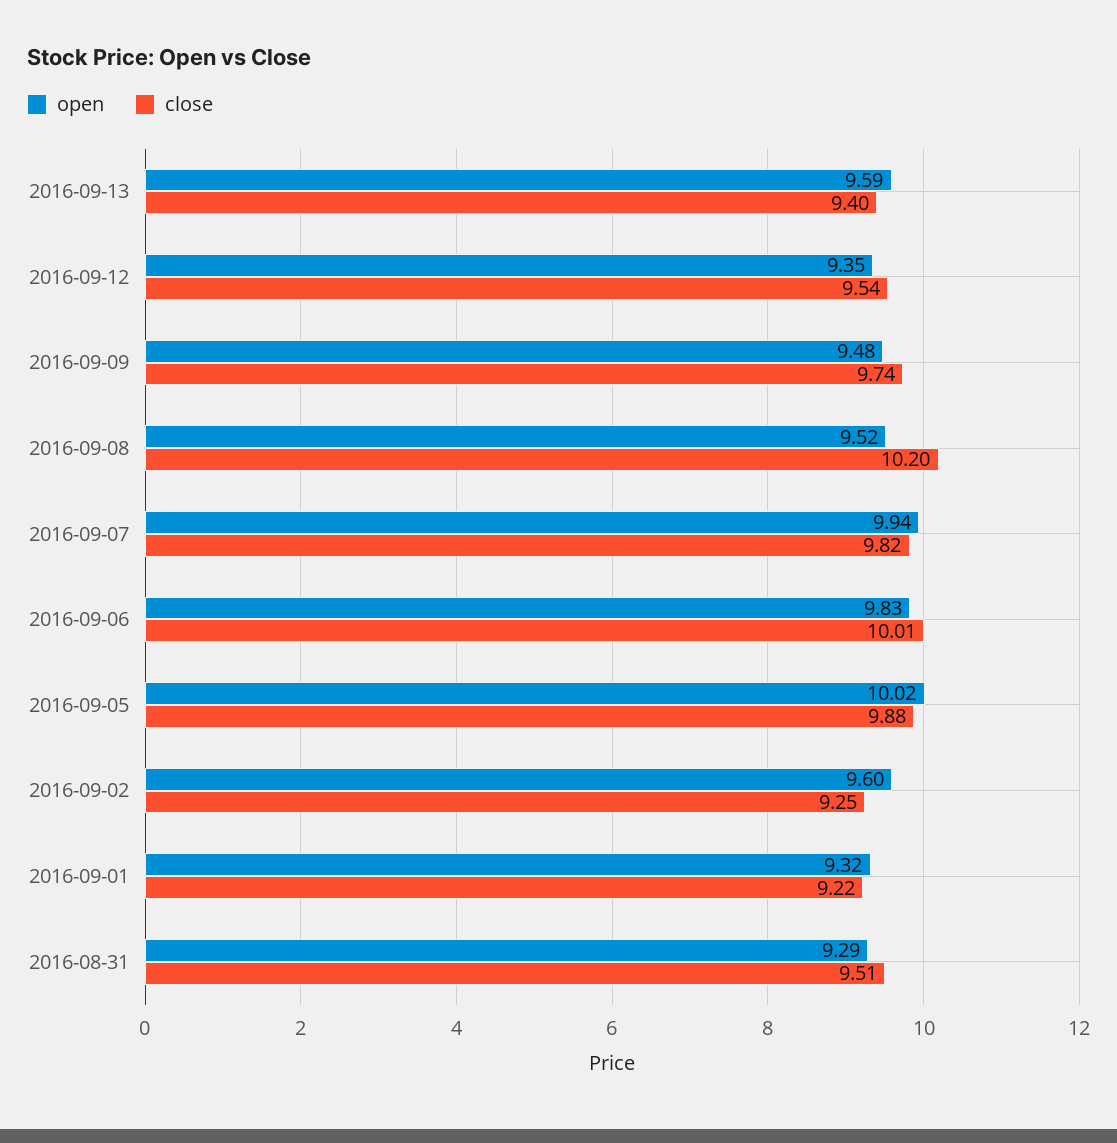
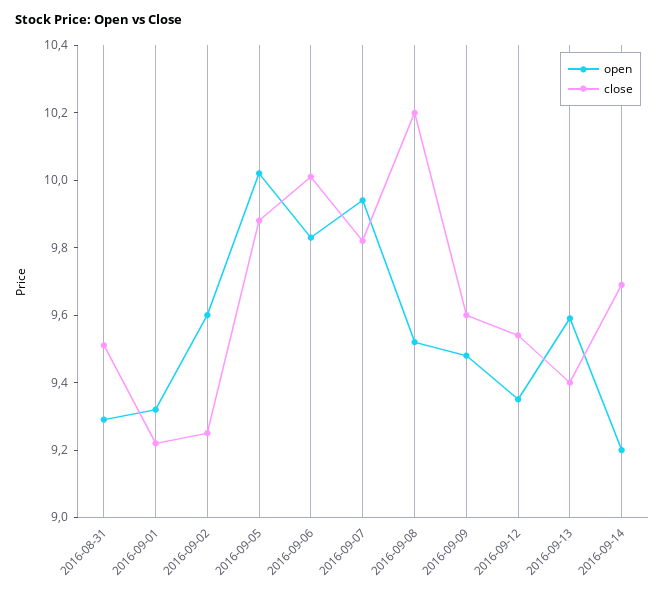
close, 2016-09-09: 9.74 -> 9.6
open, 2016-09-14: none -> 9.2
close, 2016-09-14: none -> 9.7

